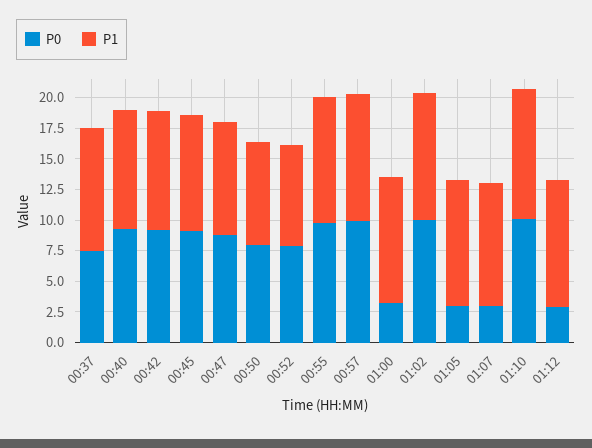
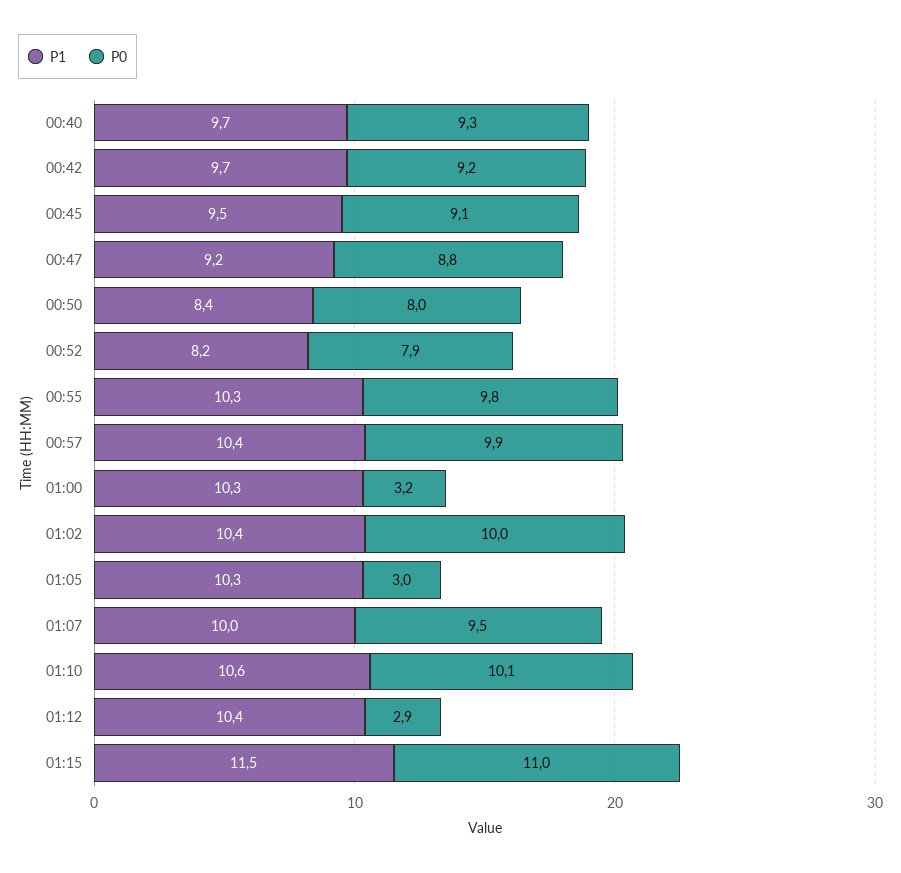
P0, 00:37: 7.5 -> none
P1, 00:37: 10 -> none
P0, 01:07: 2.5 -> 9.5
P1, 01:15: none -> 11.5
P0, 01:15: none -> 11

